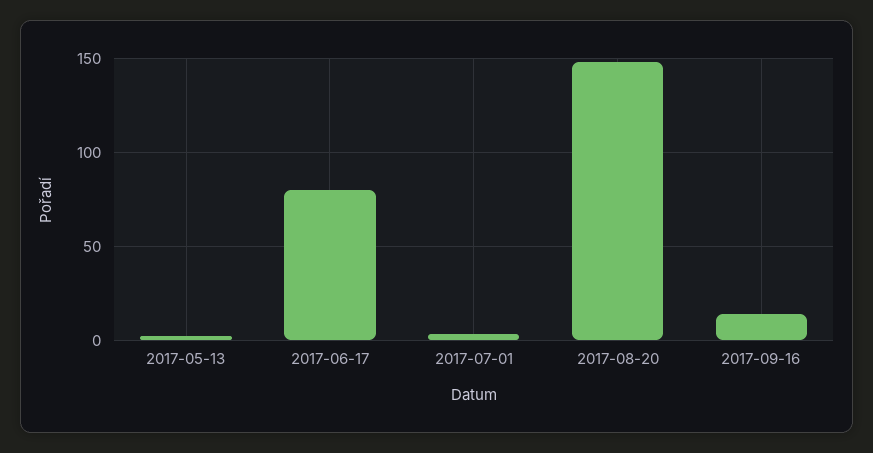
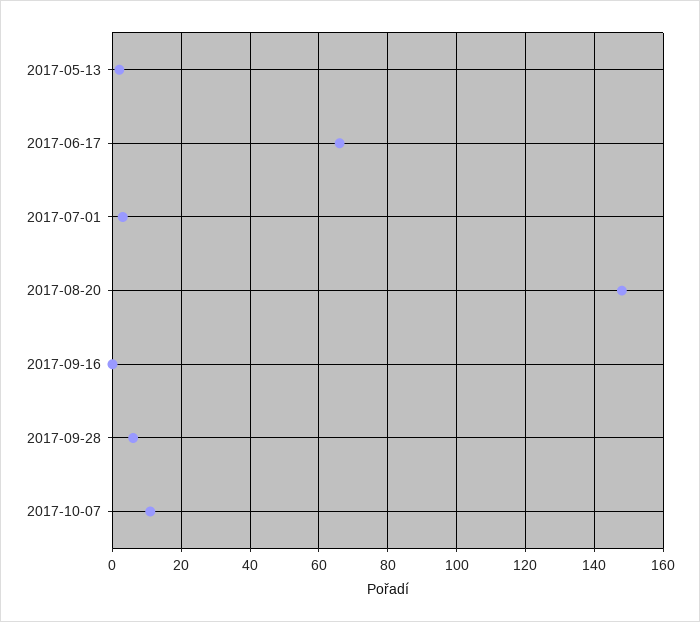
2017-06-17: 80 -> 65
2017-09-16: 15 -> 0
2017-09-28: none -> 5
2017-10-07: none -> 10

